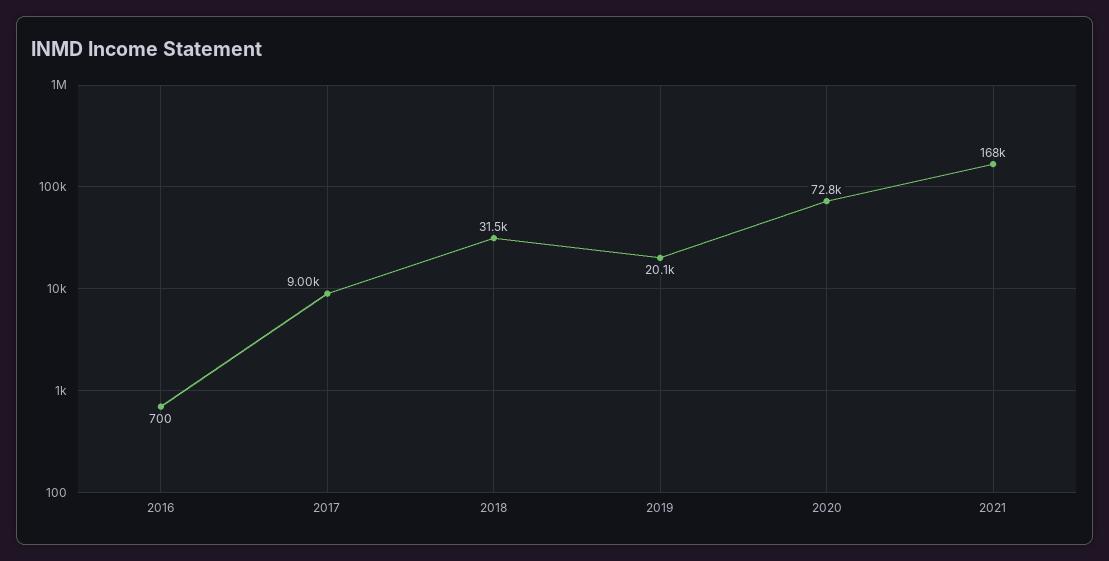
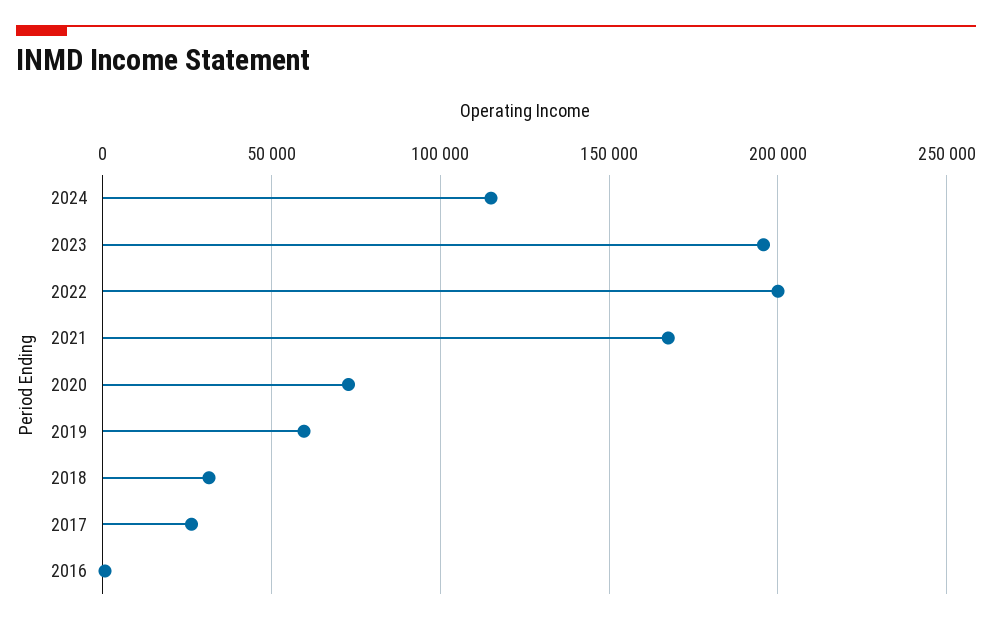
2017: 9000 -> 25000
2019: 20100 -> 60000
2024: none -> 115000
2023: none -> 195000
2022: none -> 200000

